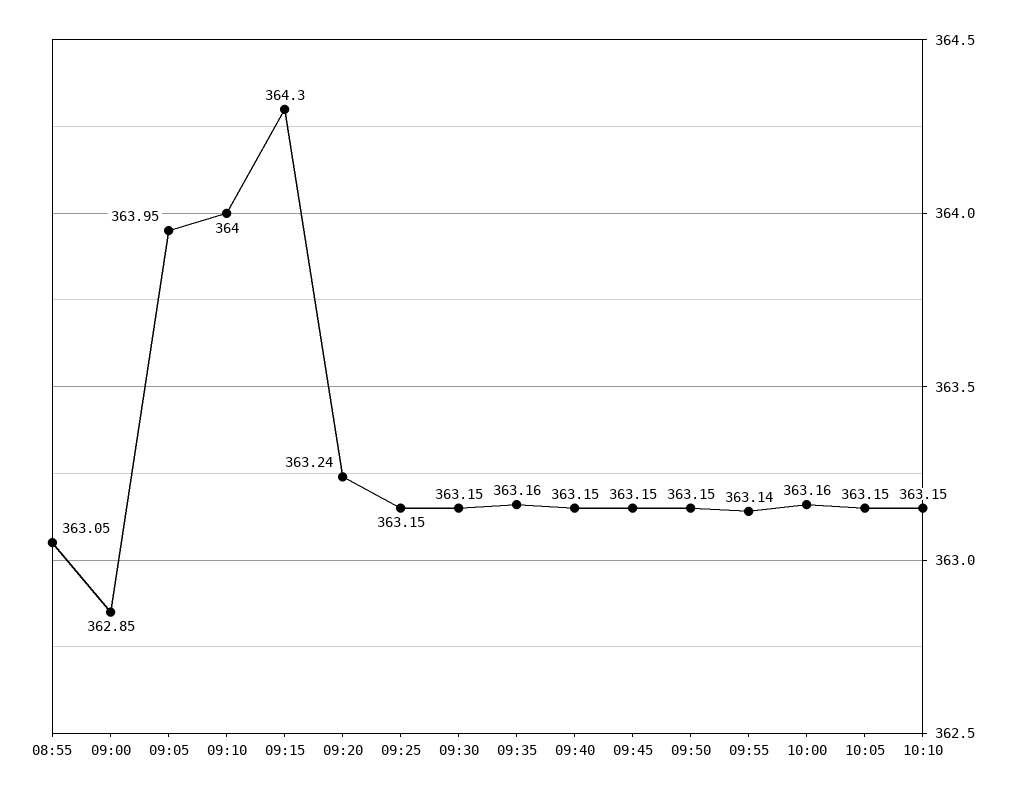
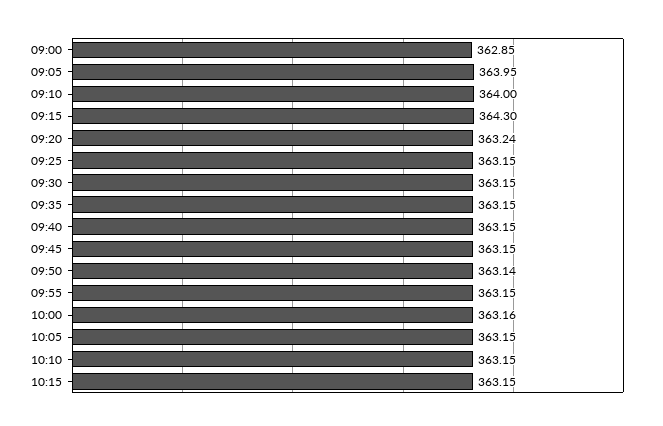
08:55: 363.05 -> none
09:35: 363.16 -> 363.15
09:50: 363.15 -> 363.14
09:55: 363.14 -> 363.15
10:15: none -> 363.15

